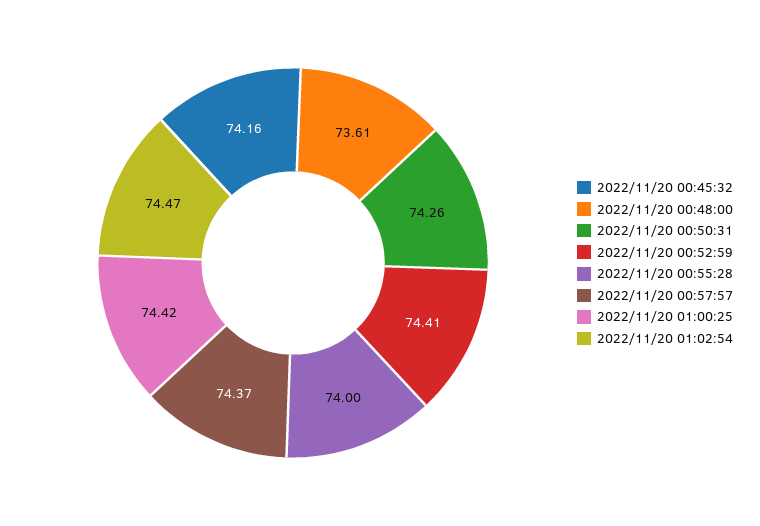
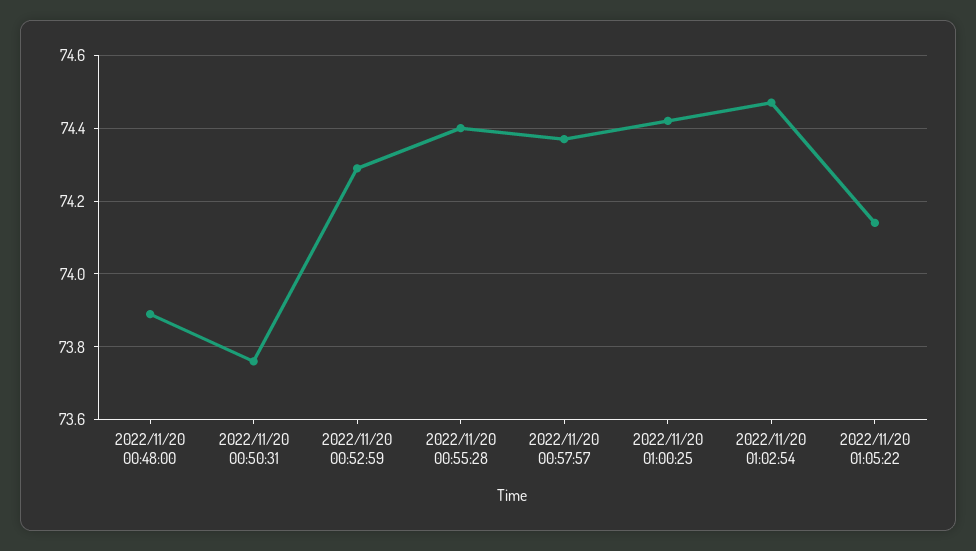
2022/11/20 00:45:32: 74.16 -> none
2022/11/20 00:48:00: 73.61 -> 73.9
2022/11/20 00:50:31: 74.26 -> 73.75
2022/11/20 00:52:59: 74.41 -> 74.3
2022/11/20 00:55:28: 74 -> 74.4
2022/11/20 01:05:22: none -> 74.15

